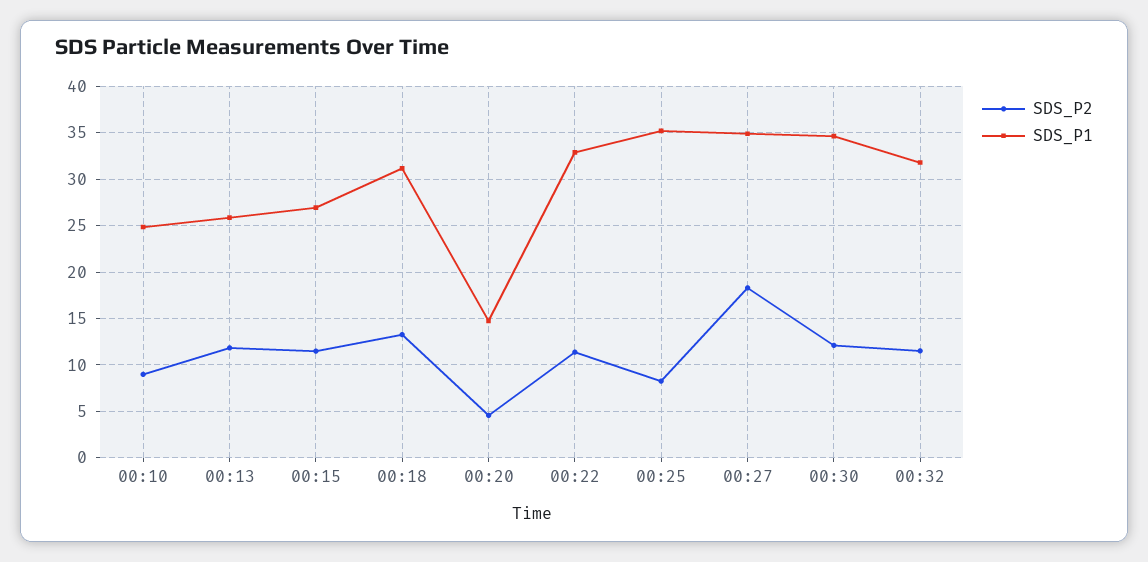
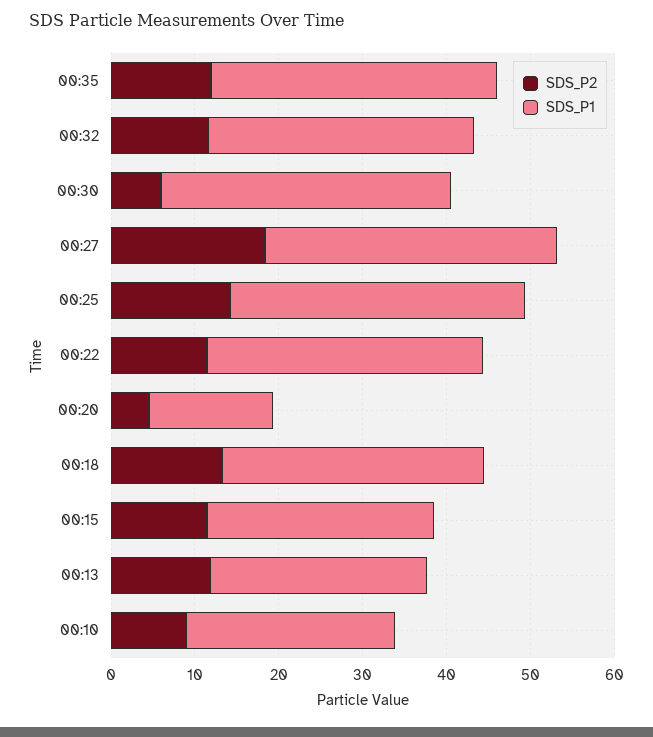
SDS_P2, 00:25: 8 -> 14
SDS_P2, 00:30: 12 -> 6
SDS_P2, 00:35: none -> 12
SDS_P1, 00:35: none -> 34

